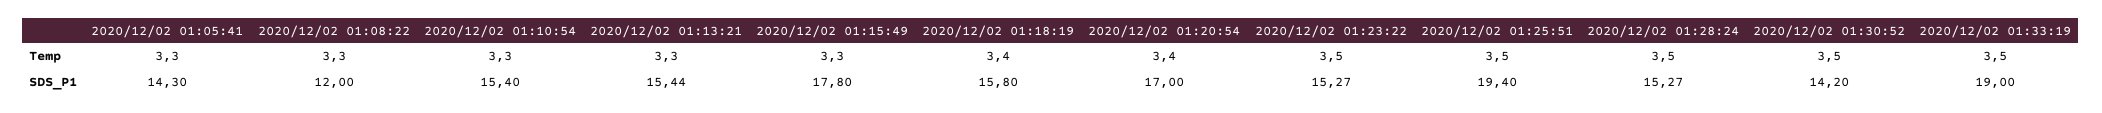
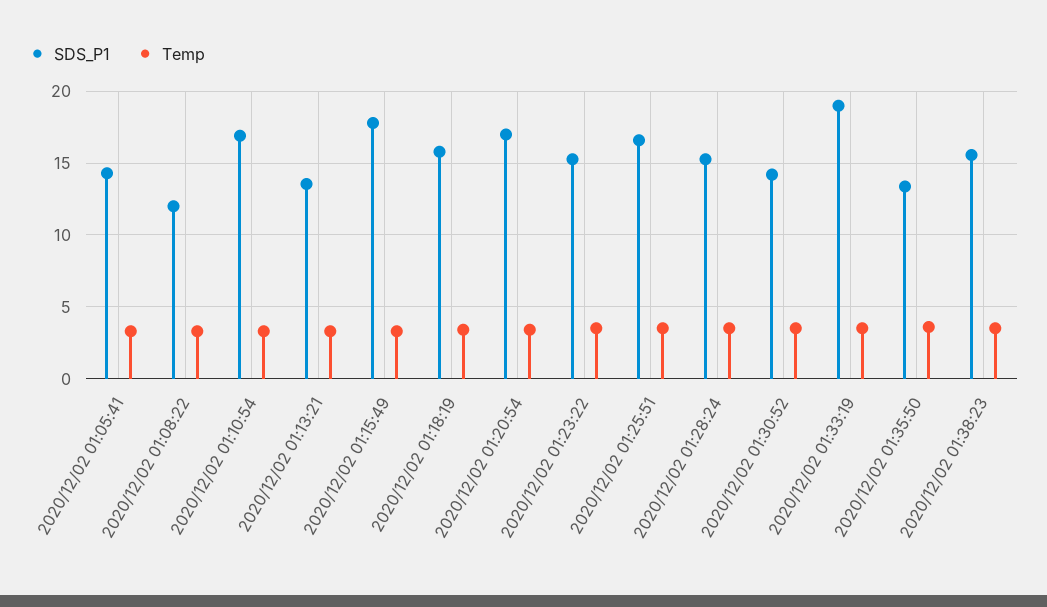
SDS_P1, 2020/12/02 01:10:54: 15.4 -> 17
SDS_P1, 2020/12/02 01:13:21: 15.44 -> 13.5
SDS_P1, 2020/12/02 01:25:51: 19.4 -> 16.5
SDS_P1, 2020/12/02 01:35:50: none -> 13.5
Temp, 2020/12/02 01:35:50: none -> 3.5
SDS_P1, 2020/12/02 01:38:23: none -> 15.5
Temp, 2020/12/02 01:38:23: none -> 3.5

